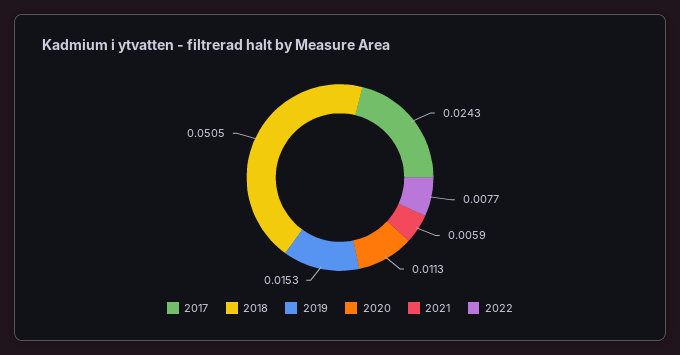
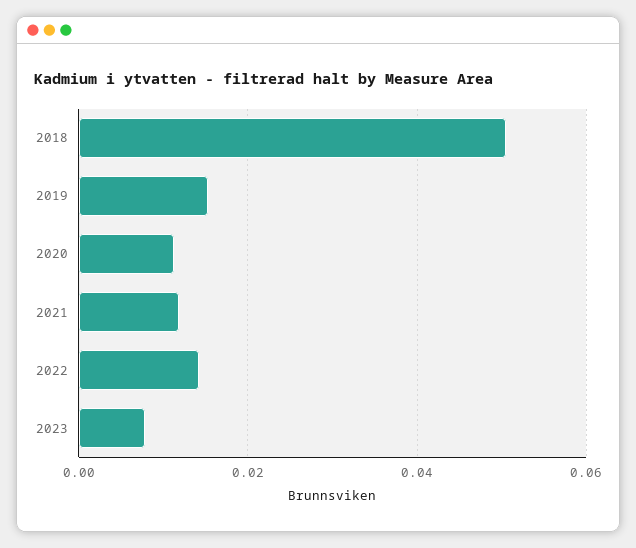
2017: 0.0243 -> none
2021: 0.0059 -> 0.012
2022: 0.0077 -> 0.014
2023: none -> 0.008

